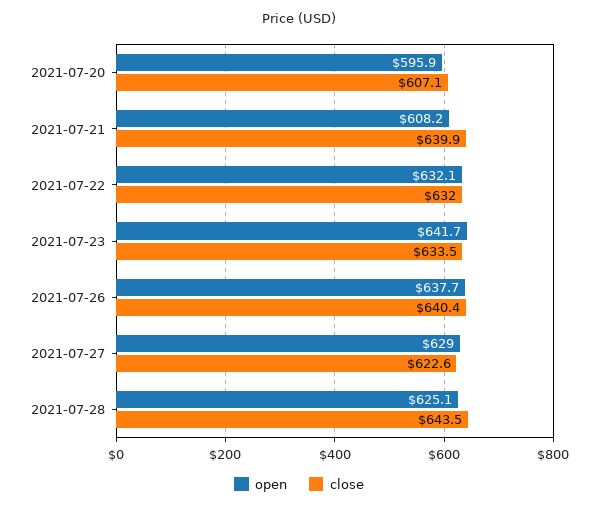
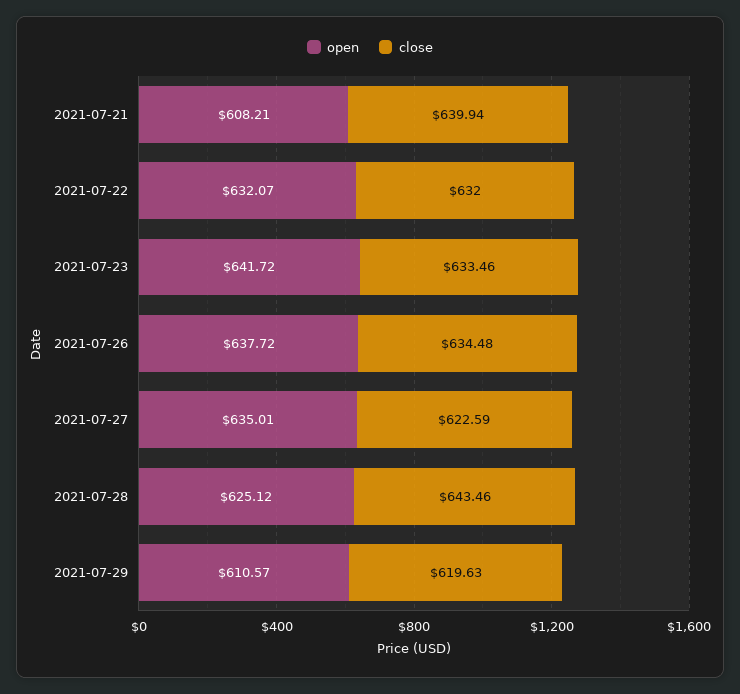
open, 2021-07-20: 595.9 -> none
close, 2021-07-20: 607.1 -> none
close, 2021-07-26: 640.4 -> 634.48
open, 2021-07-27: 629 -> 635.01
open, 2021-07-29: none -> 610.57
close, 2021-07-29: none -> 619.63

